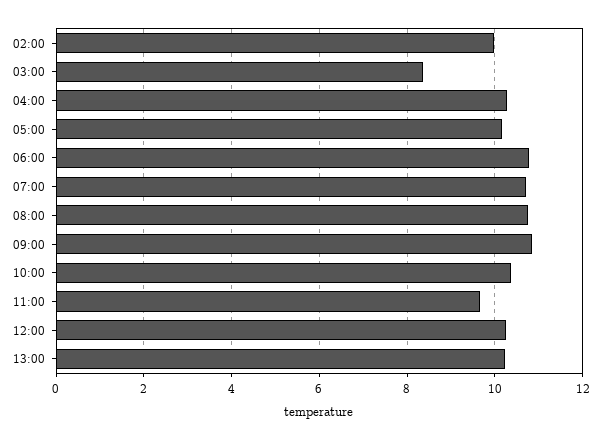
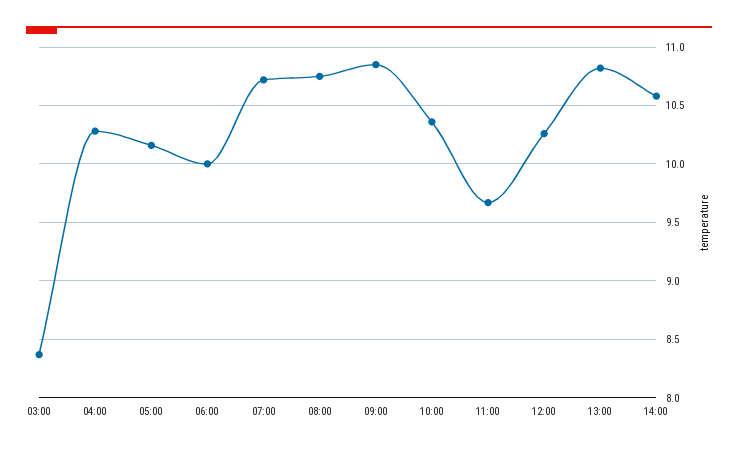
02:00: 10 -> none
06:00: 10.8 -> 10
13:00: 10.2 -> 10.8
14:00: none -> 10.6

